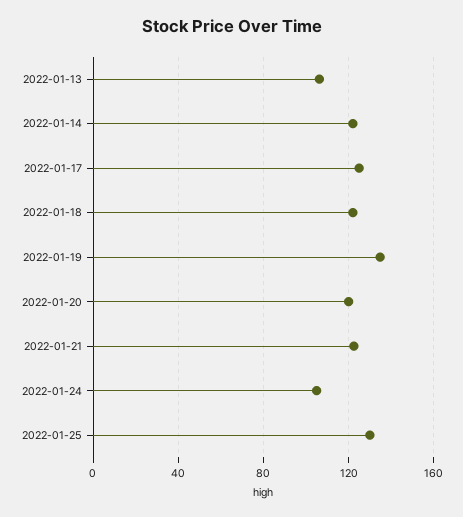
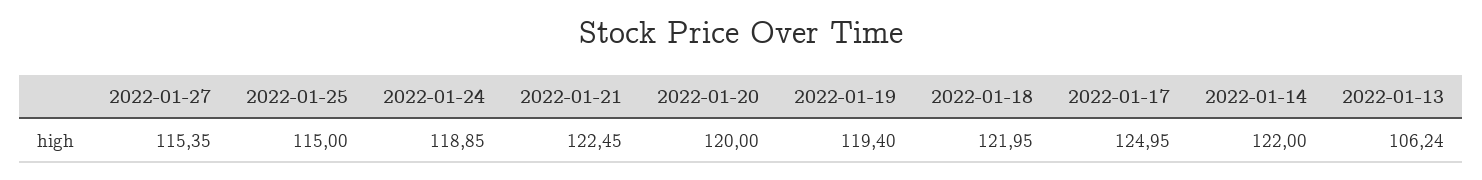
2022-01-19: 135 -> 119.4
2022-01-24: 105 -> 118.85
2022-01-25: 130 -> 115
2022-01-27: none -> 115.35

